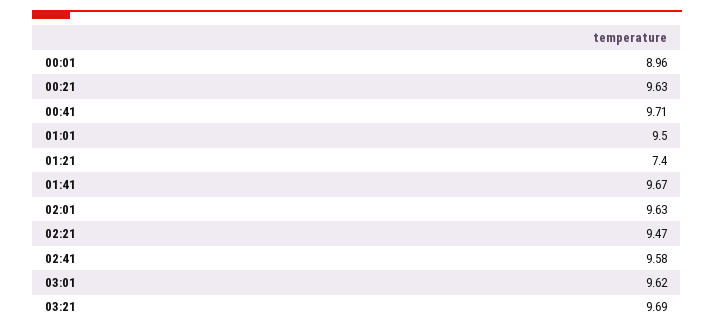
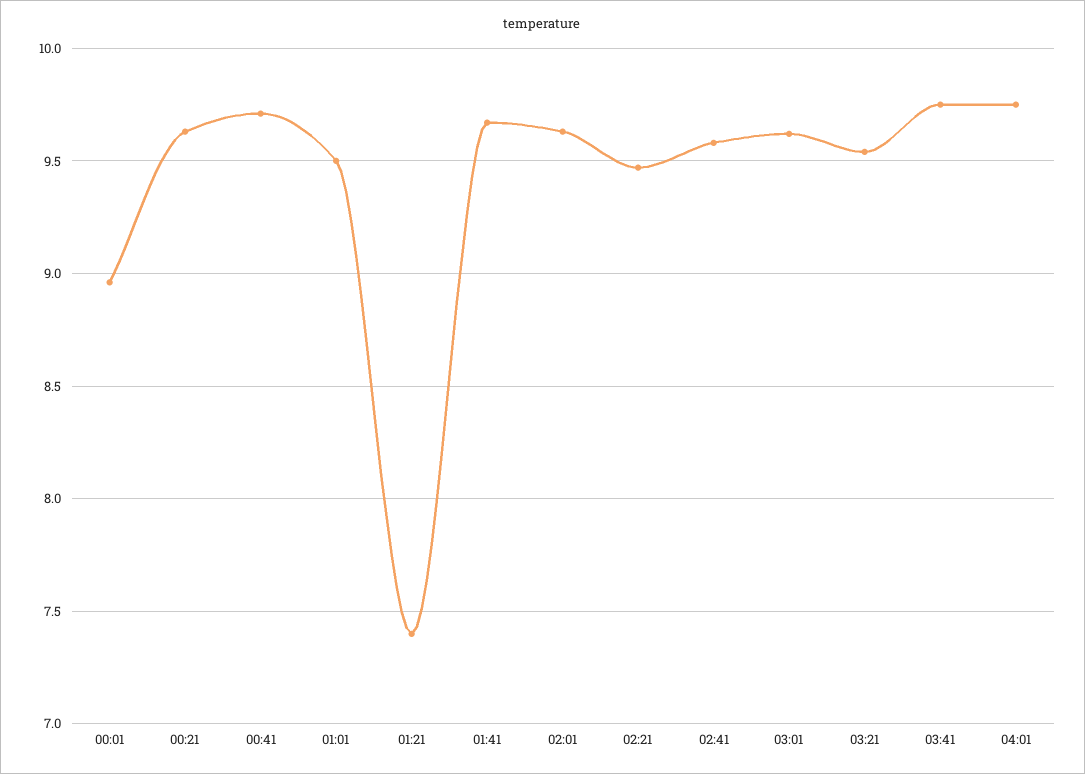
03:21: 9.69 -> 9.55
03:41: none -> 9.75
04:01: none -> 9.75

